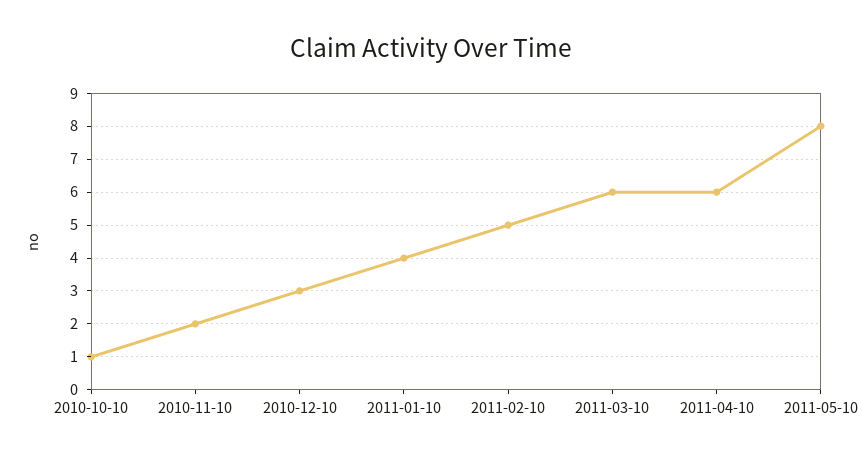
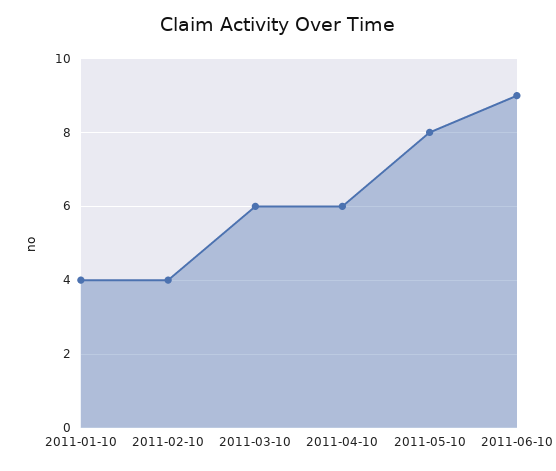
2010-10-10: 1 -> none
2010-11-10: 2 -> none
2010-12-10: 3 -> none
2011-02-10: 5 -> 4
2011-06-10: none -> 9

